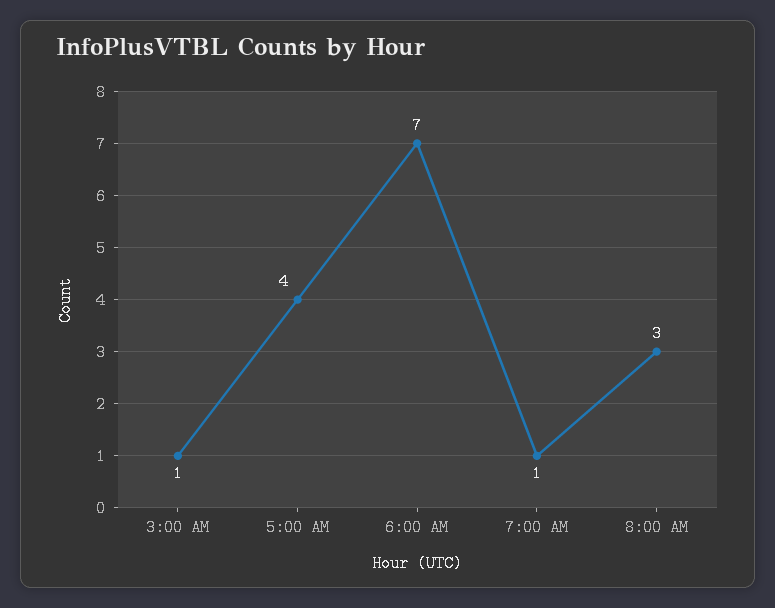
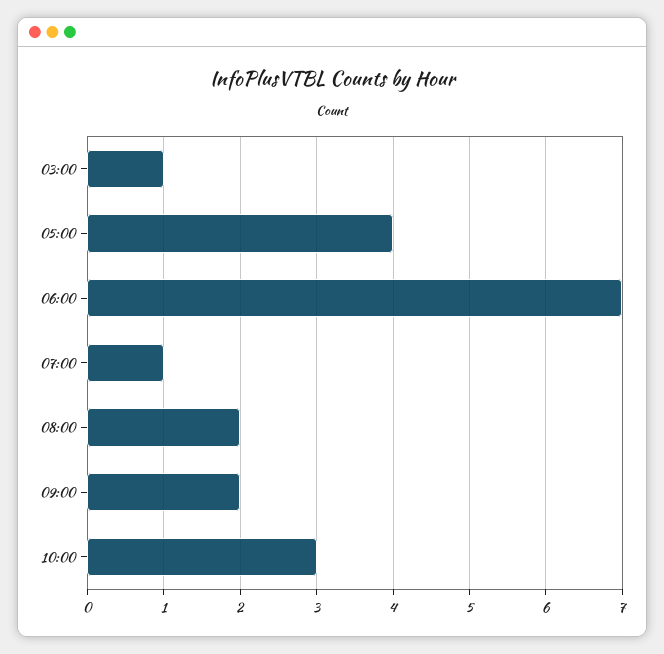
8:00 AM: 3 -> 2
09:00: none -> 2
10:00: none -> 3

